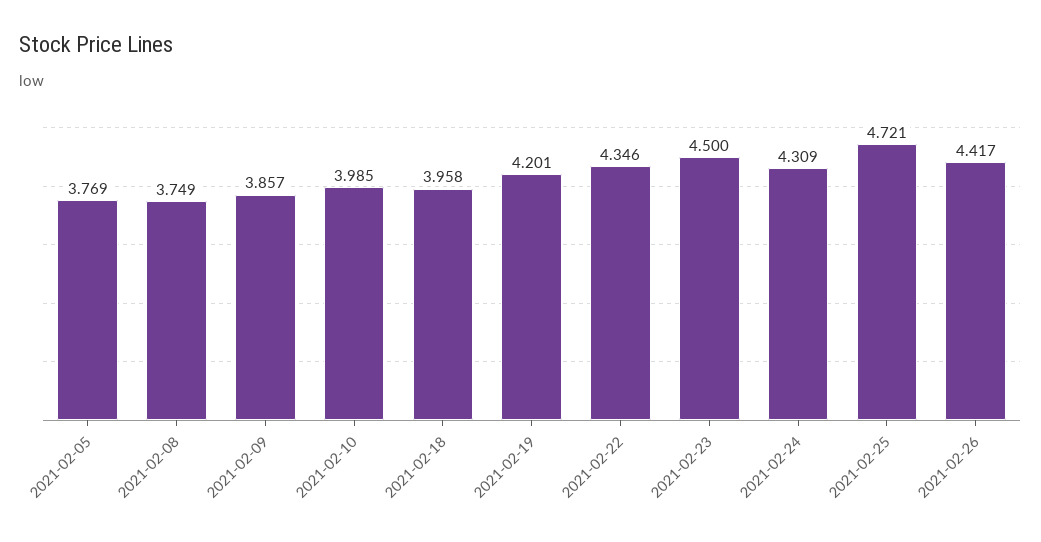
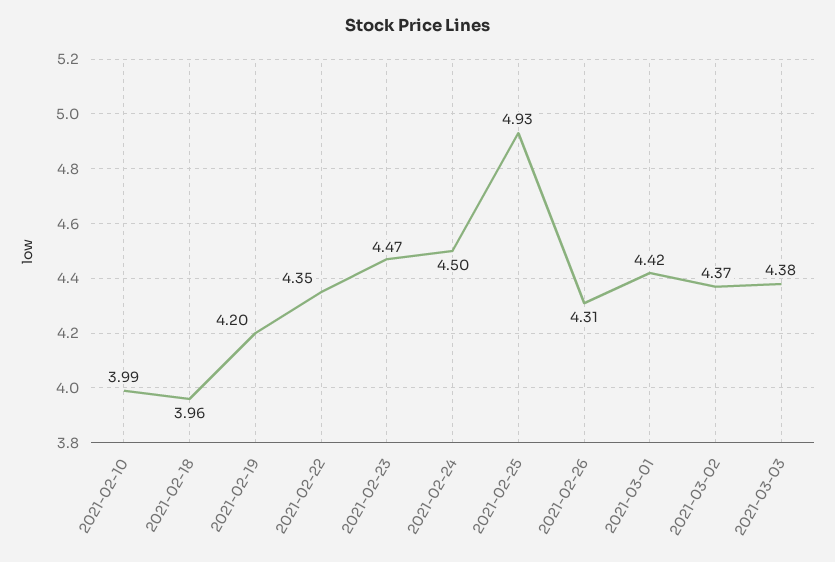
2021-02-05: 3.769 -> none
2021-02-08: 3.749 -> none
2021-02-09: 3.857 -> none
2021-02-23: 4.5 -> 4.47
2021-02-24: 4.309 -> 4.5
2021-02-25: 4.721 -> 4.93
2021-02-26: 4.417 -> 4.31
2021-03-01: none -> 4.42
2021-03-02: none -> 4.37
2021-03-03: none -> 4.38

